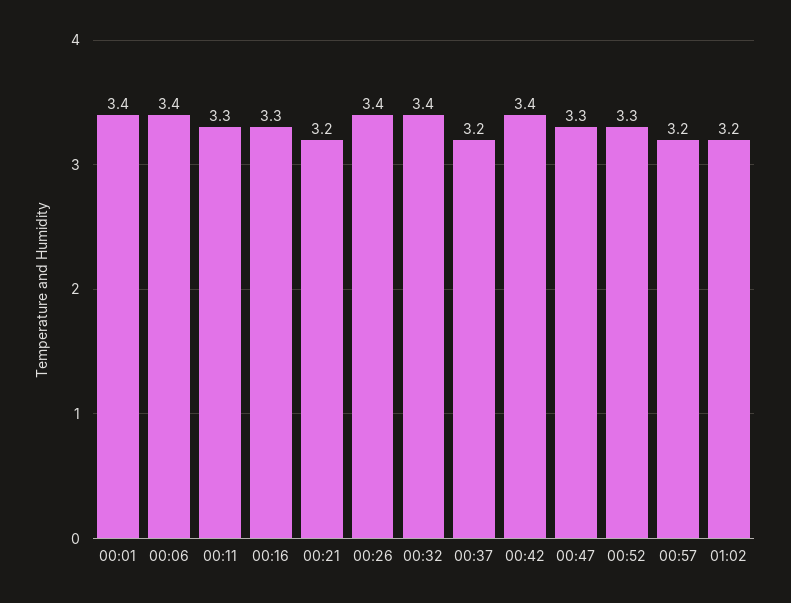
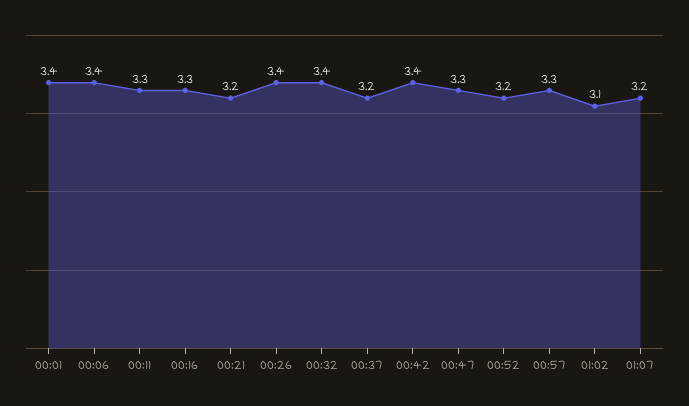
00:52: 3.3 -> 3.2
00:57: 3.2 -> 3.3
01:02: 3.2 -> 3.1
01:07: none -> 3.2

